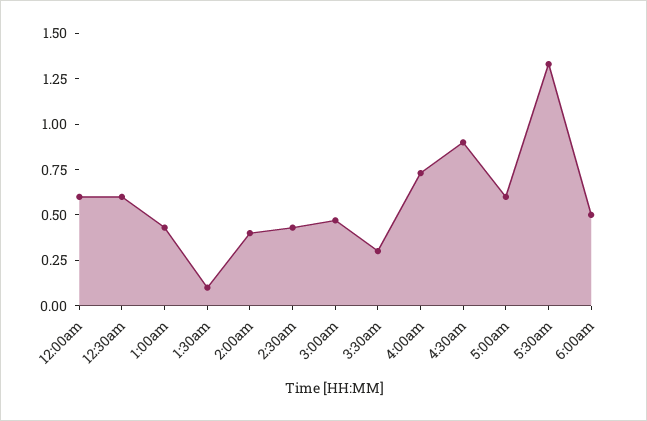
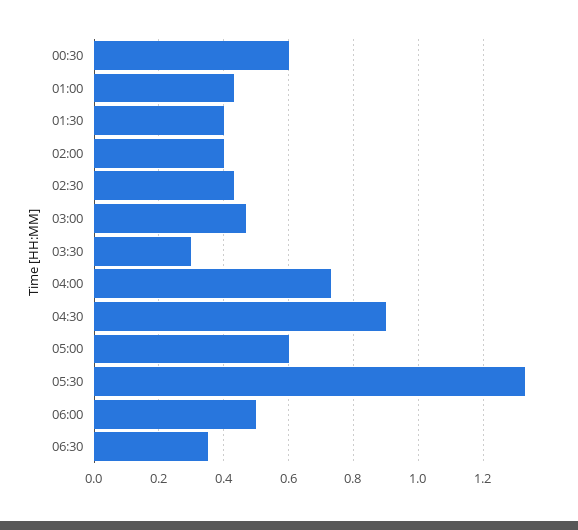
12:00am: 0.6 -> none
1:30am: 0.1 -> 0.4
06:30: none -> 0.35

